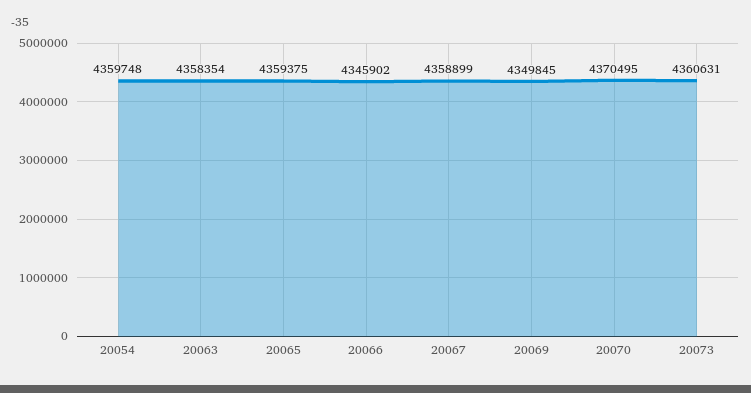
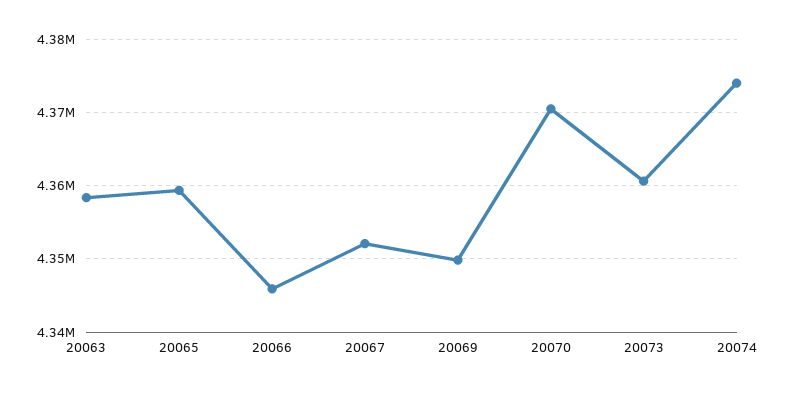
20054: 4359748 -> none
20067: 4358899 -> 4352000
20074: none -> 4374000

